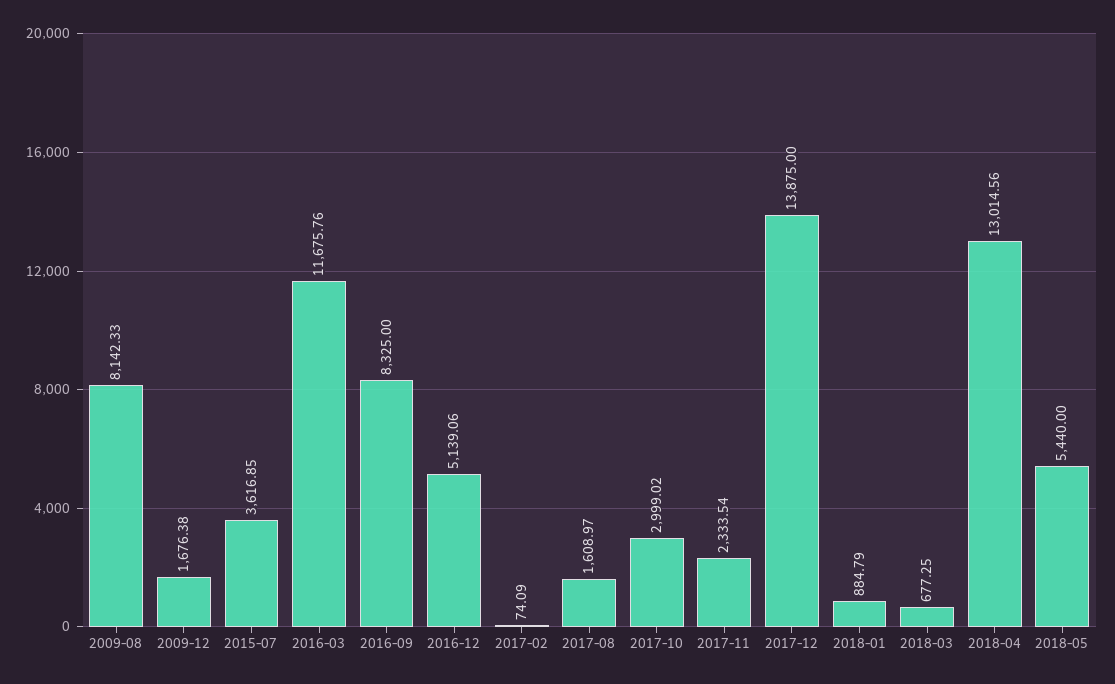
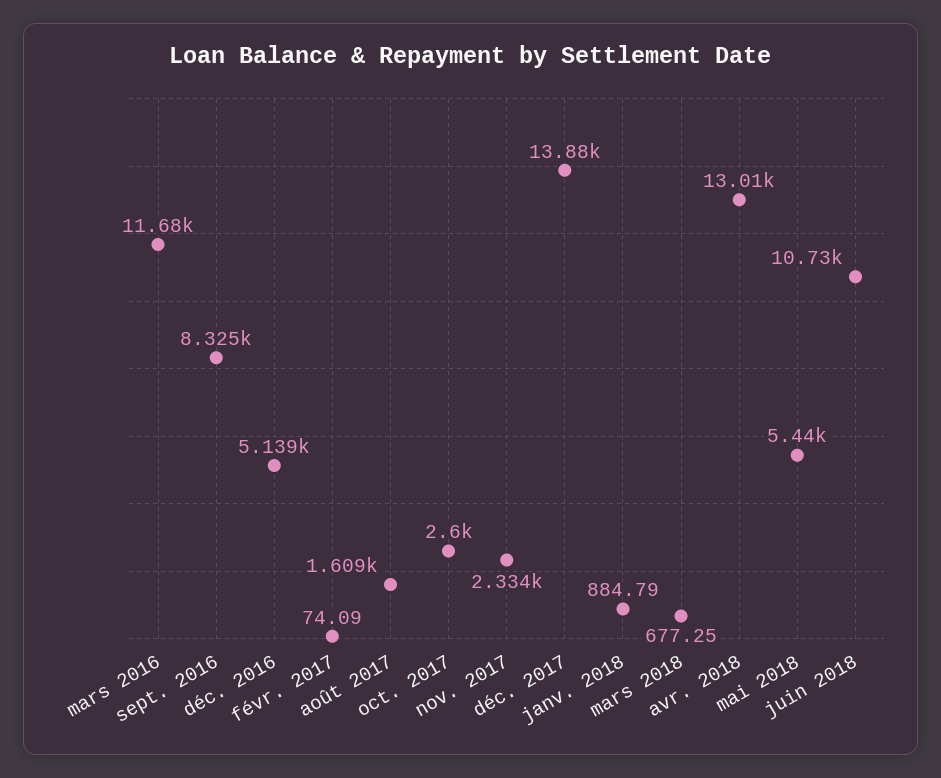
2009-08: 8142.33 -> none
2009-12: 1676.38 -> none
2015-07: 3616.85 -> none
2017-10: 2999.02 -> 2600
juin 2018: none -> 10730

